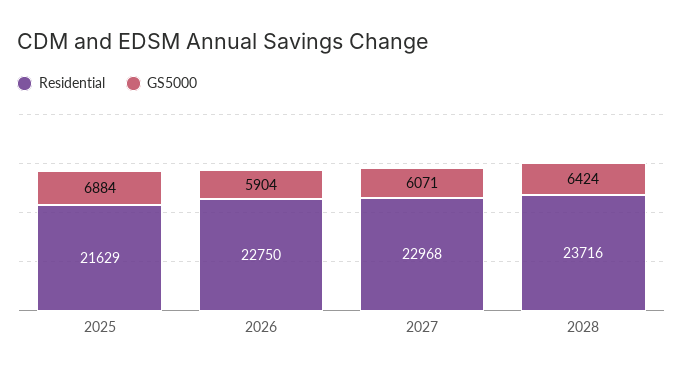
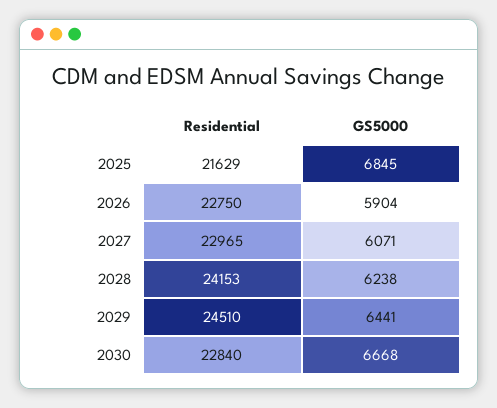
GS5000, 2025: 6884 -> 6845
Residential, 2027: 22968 -> 22965
Residential, 2028: 23716 -> 24153
GS5000, 2028: 6424 -> 6238
Residential, 2029: none -> 24510
GS5000, 2029: none -> 6441
Residential, 2030: none -> 22840
GS5000, 2030: none -> 6668

